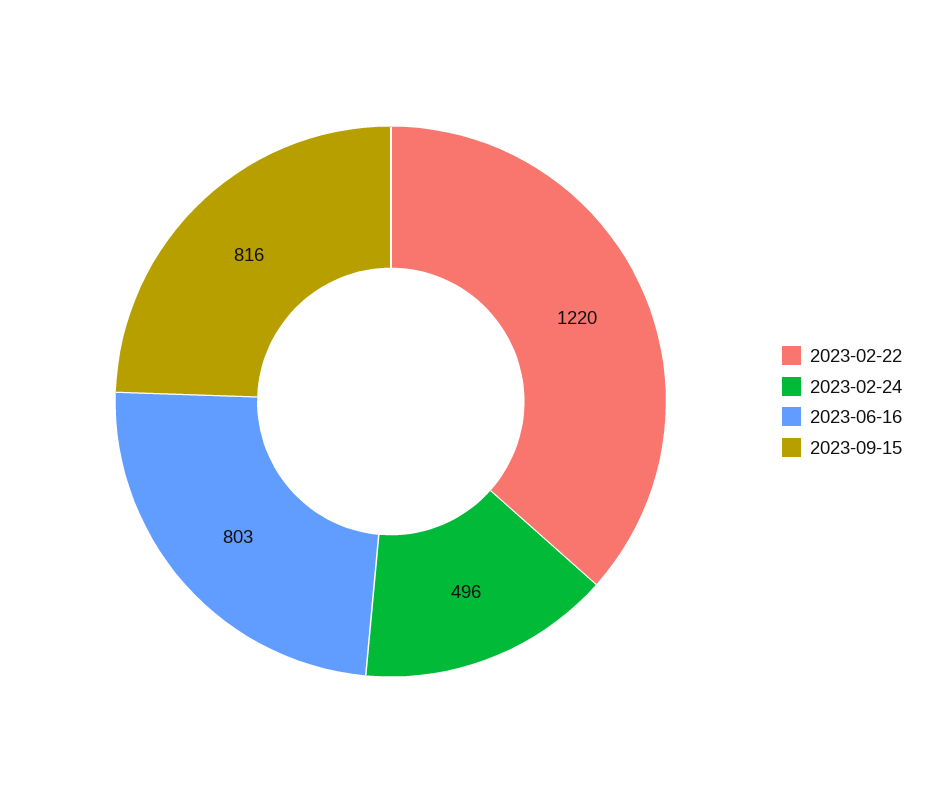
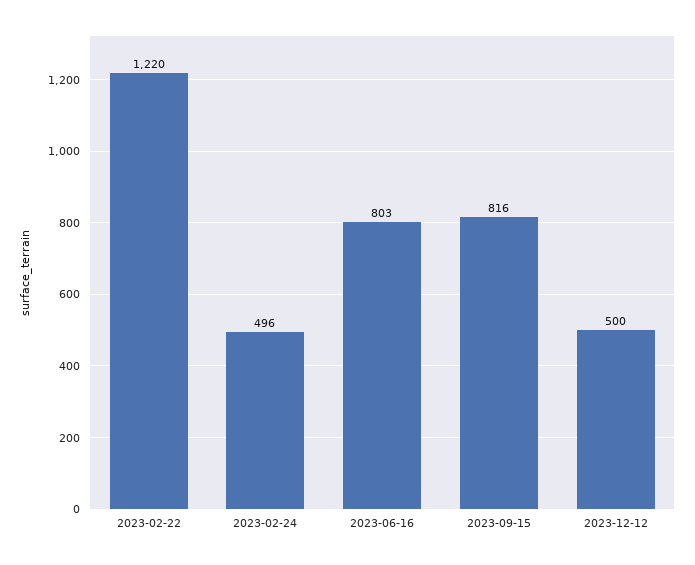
2023-12-12: none -> 500

